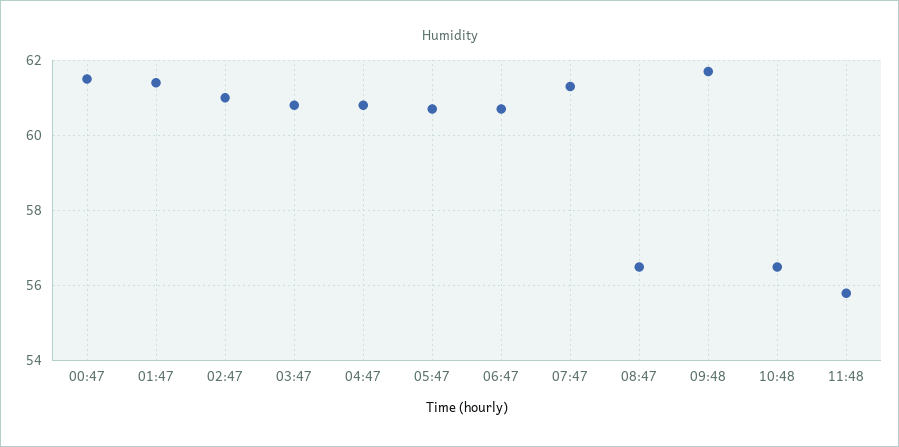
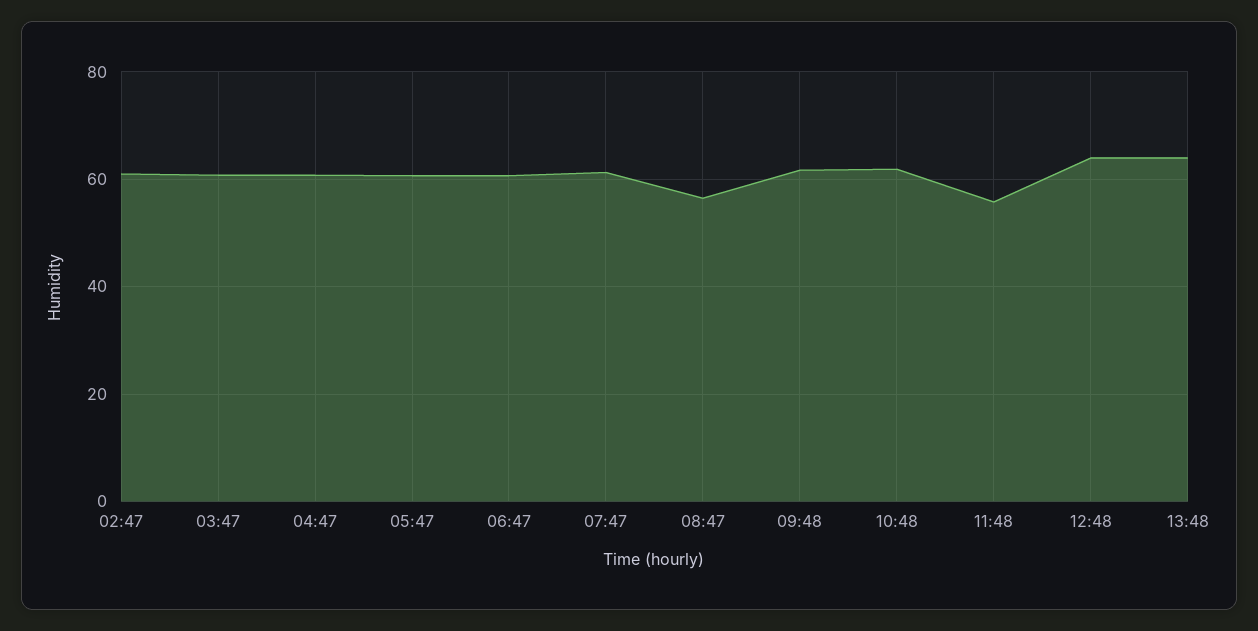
00:47: 61.5 -> none
01:47: 61.5 -> none
10:48: 56.5 -> 62
12:48: none -> 64
13:48: none -> 64

